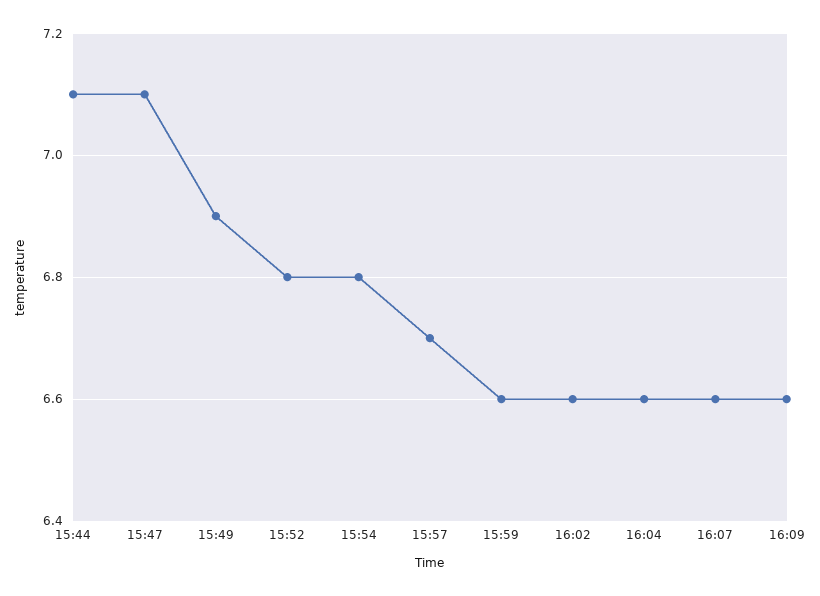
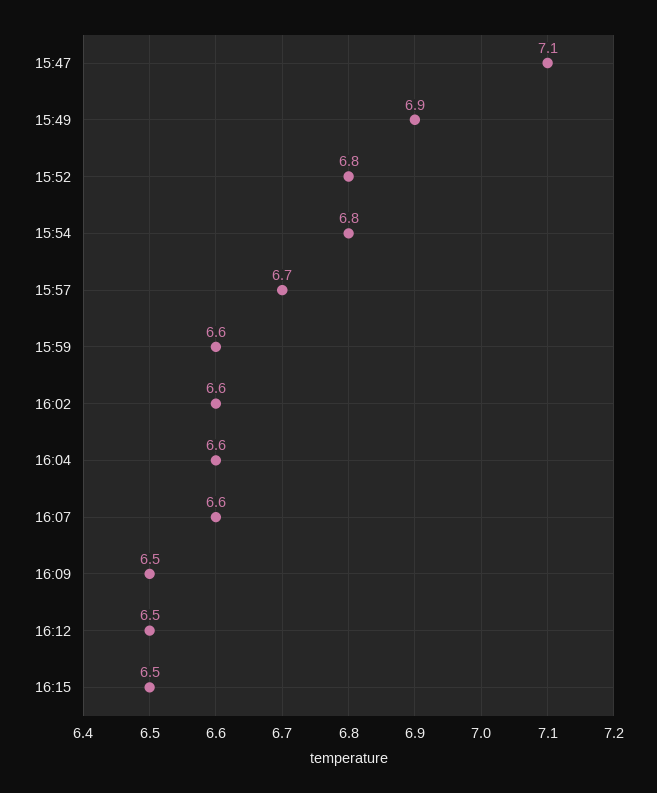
15:44: 7.1 -> none
16:09: 6.6 -> 6.5
16:12: none -> 6.5
16:15: none -> 6.5

